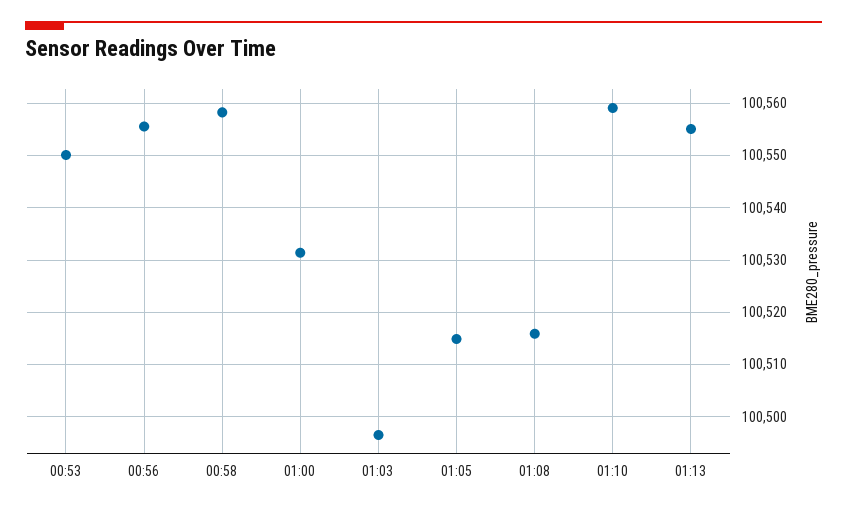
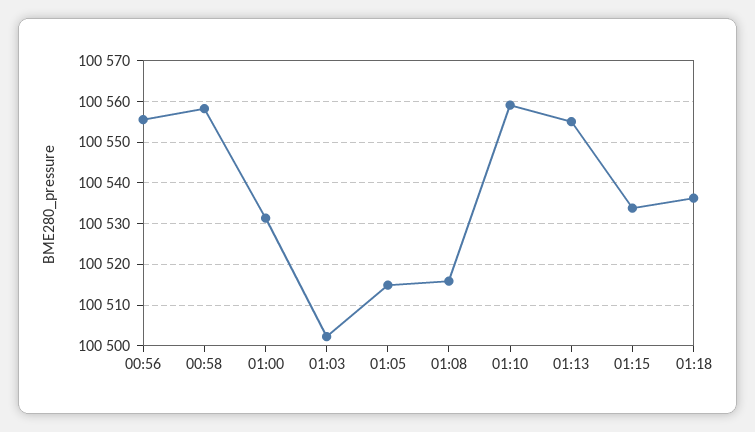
00:53: 100550 -> none
01:03: 100496 -> 100502
01:15: none -> 100534
01:18: none -> 100536

